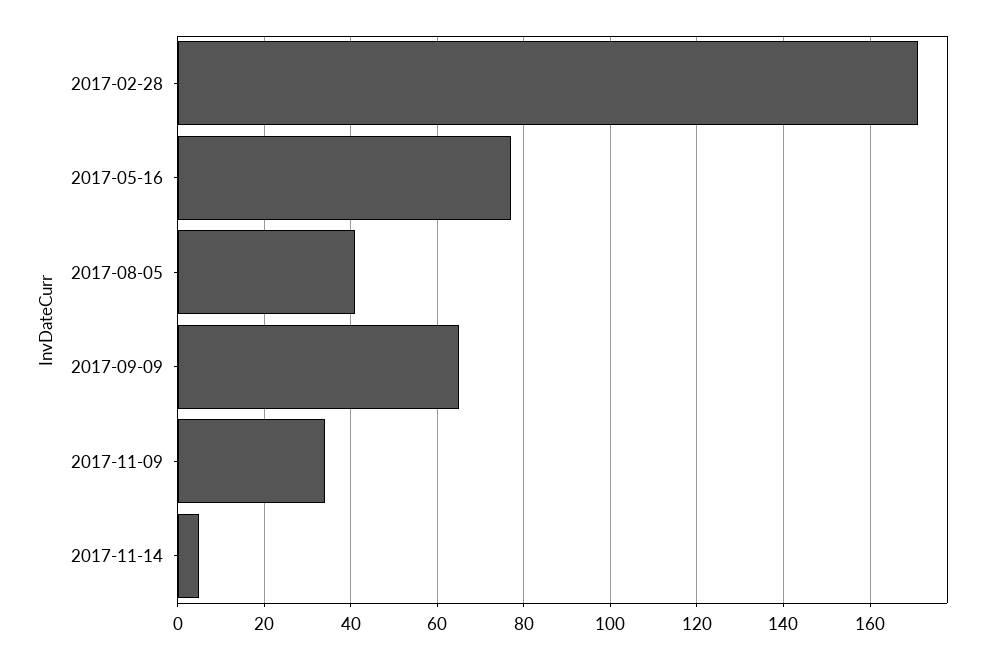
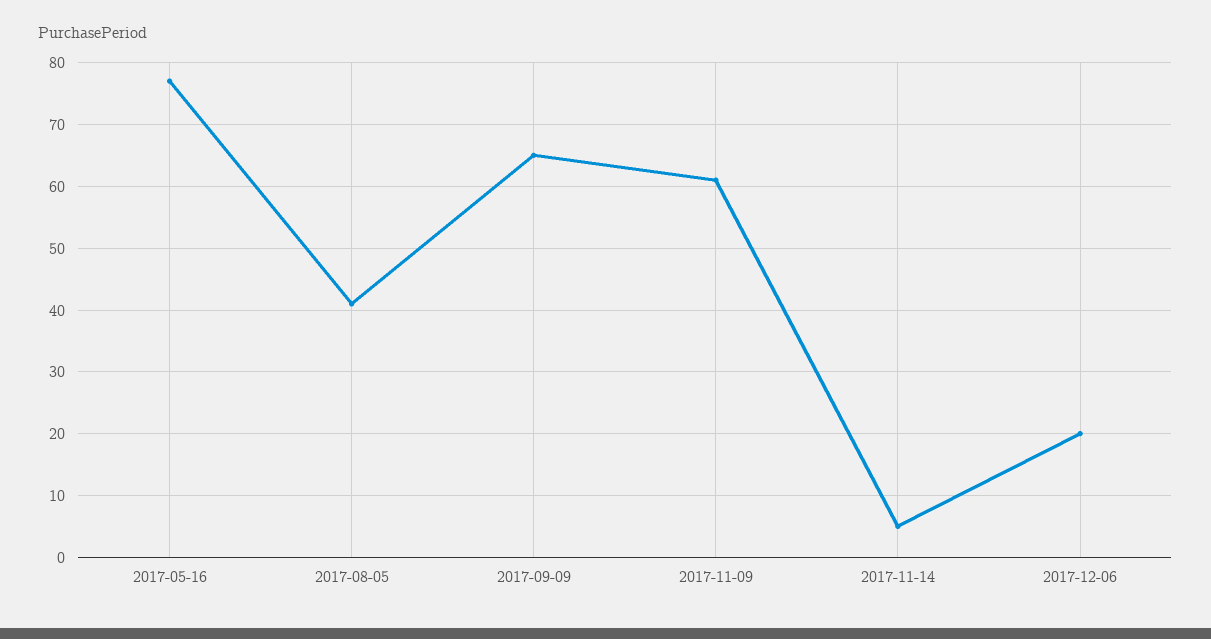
2017-02-28: 170 -> none
2017-11-09: 35 -> 61
2017-12-06: none -> 20

